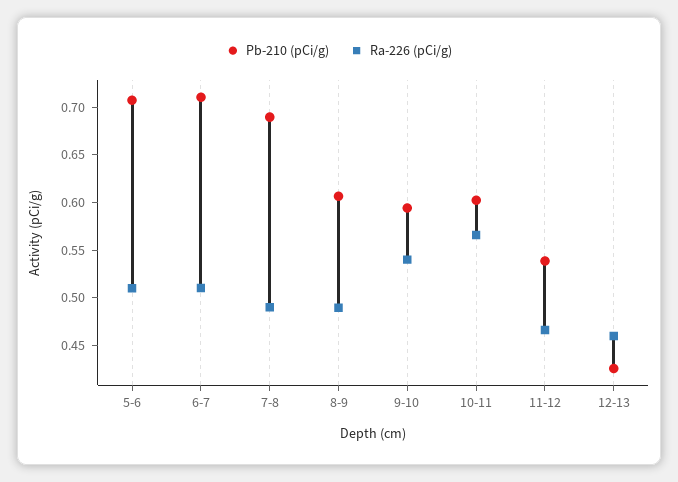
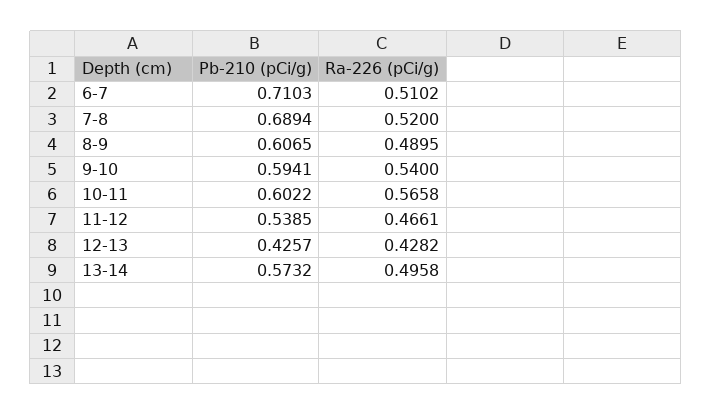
Pb-210 (pCi/g), 5-6: 0.71 -> none
Ra-226 (pCi/g), 5-6: 0.51 -> none
Ra-226 (pCi/g), 7-8: 0.49 -> 0.52
Ra-226 (pCi/g), 12-13: 0.46 -> 0.4282
Pb-210 (pCi/g), 13-14: none -> 0.5732
Ra-226 (pCi/g), 13-14: none -> 0.4958

